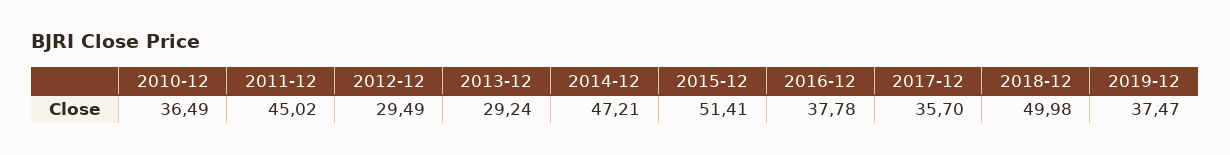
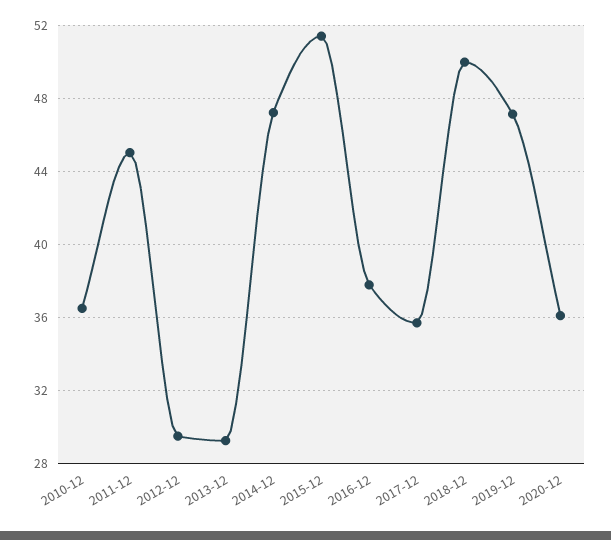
2019-12: 37.47 -> 47
2020-12: none -> 36

